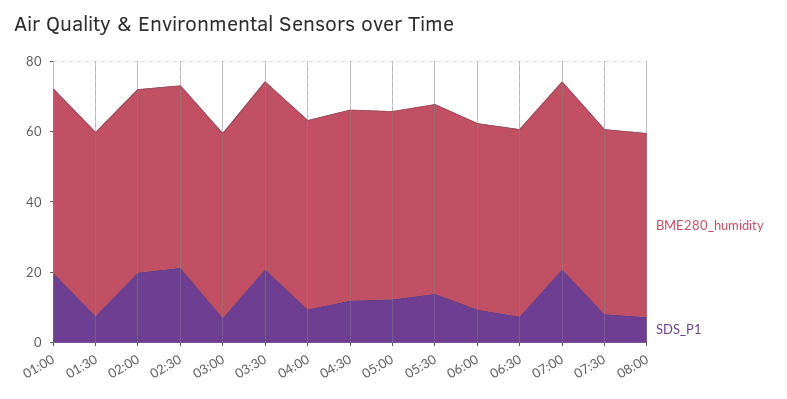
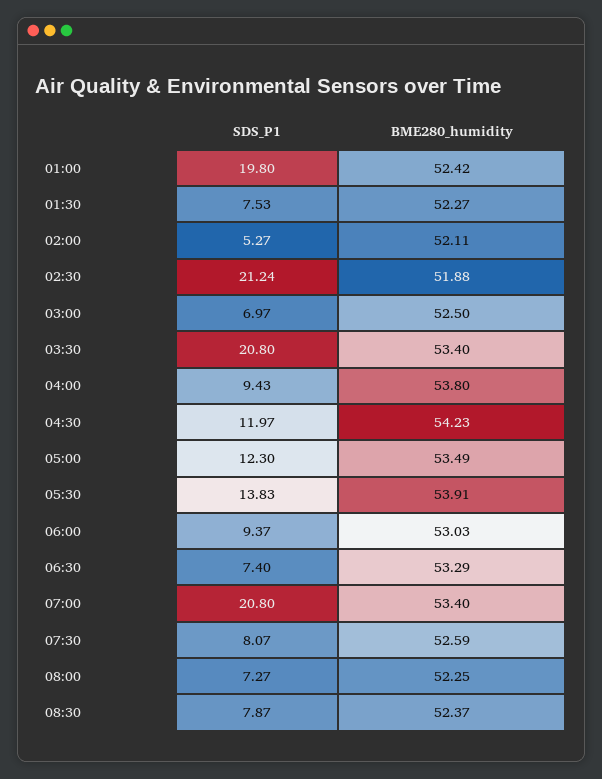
SDS_P1, 02:00: 20 -> 5.27
SDS_P1, 08:30: none -> 7.87
BME280_humidity, 08:30: none -> 52.37

